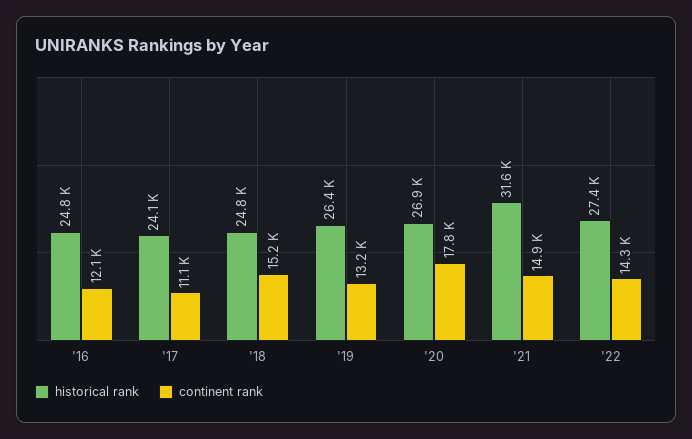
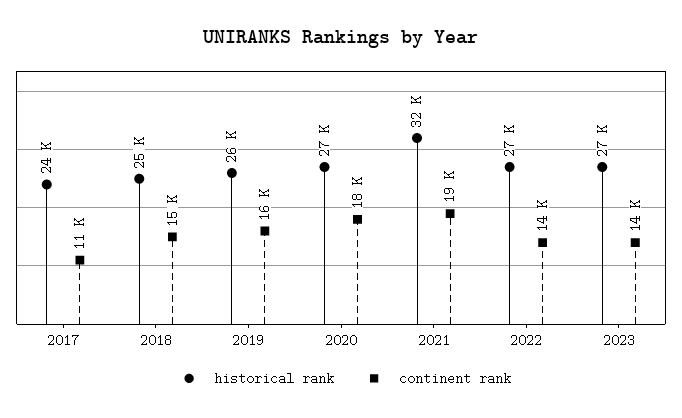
historical rank, '16: 24800 -> none
continent rank, '16: 12100 -> none
continent rank, '19: 13200 -> 16000
continent rank, '21: 14900 -> 19000
historical rank, 2023: none -> 27000
continent rank, 2023: none -> 14000

